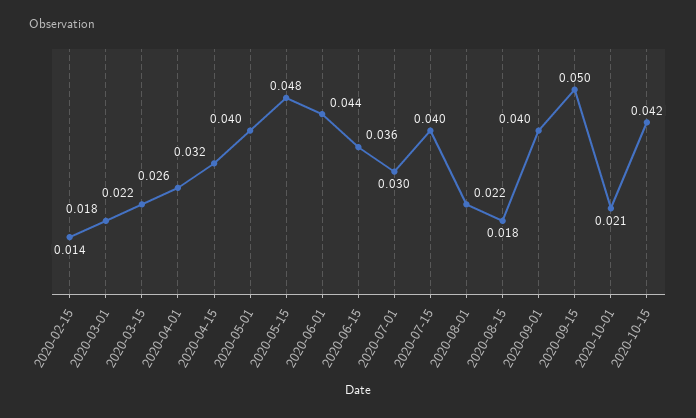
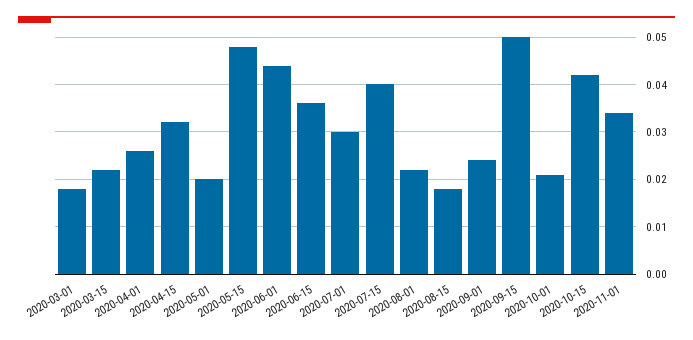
2020-02-15: 0.014 -> none
2020-05-01: 0.04 -> 0.02
2020-09-01: 0.04 -> 0.025
2020-11-01: none -> 0.035

